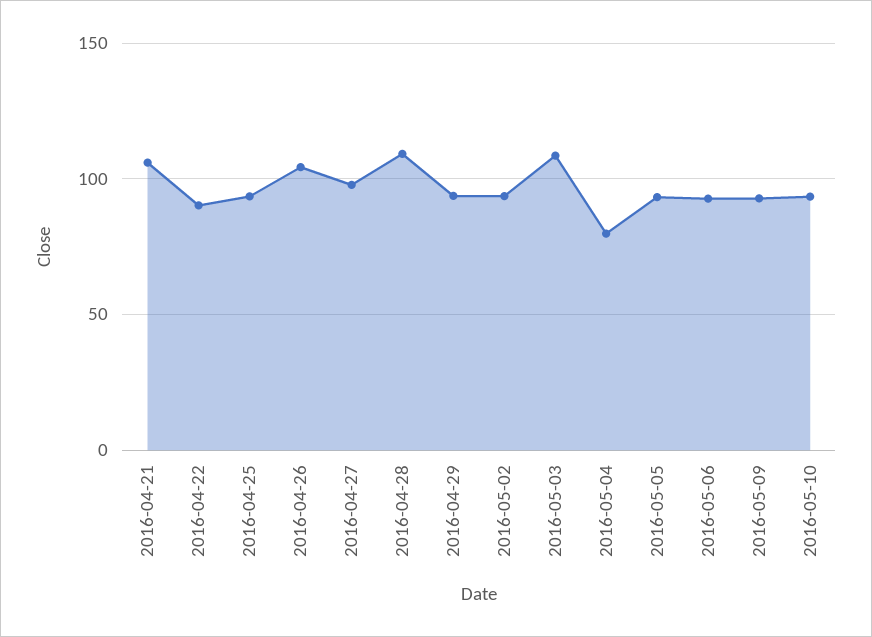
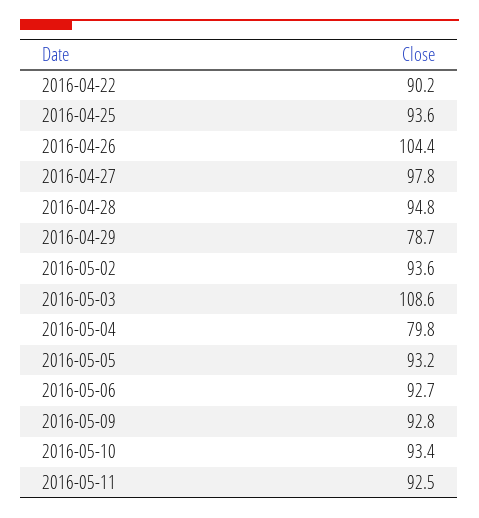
2016-04-21: 105 -> none
2016-04-28: 110 -> 94.8
2016-04-29: 95 -> 78.7
2016-05-11: none -> 92.5

